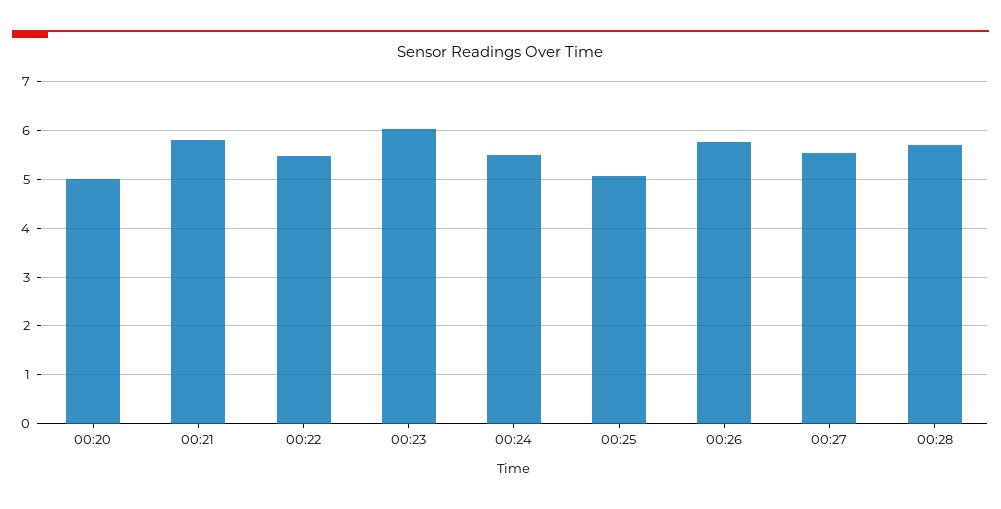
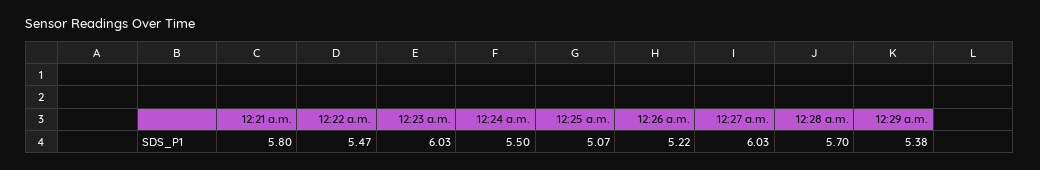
00:20: 5 -> none
00:26: 5.8 -> 5.22
00:27: 5.6 -> 6.03
12:29 a.m.: none -> 5.38

